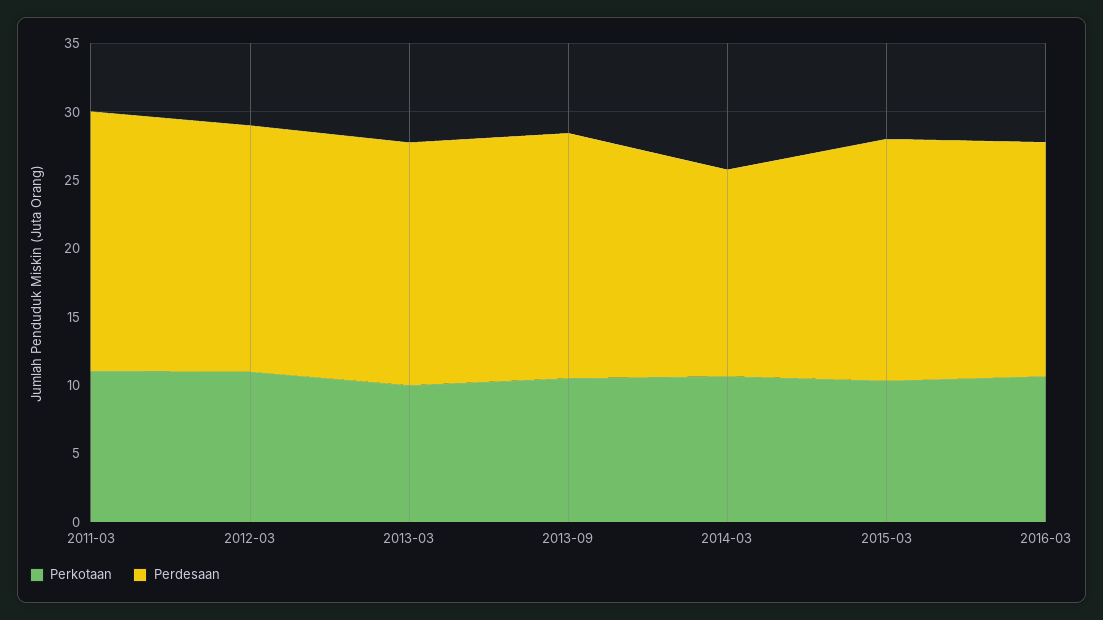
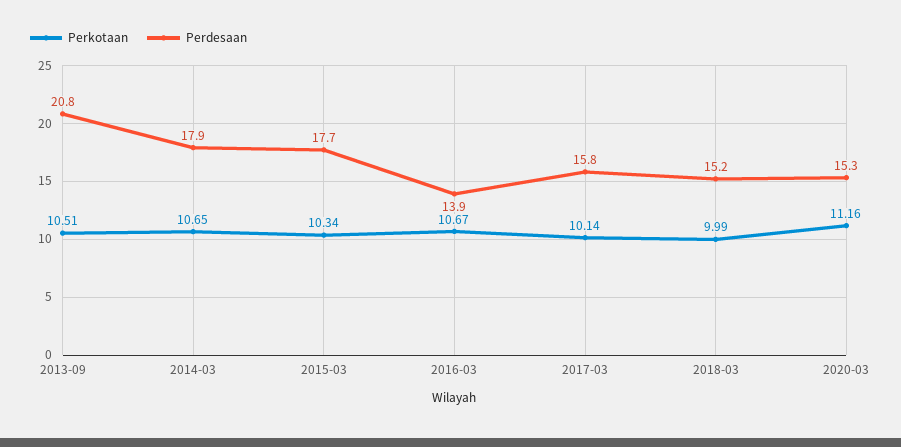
Perkotaan, 2011-03: 11 -> none
Perdesaan, 2011-03: 19 -> none
Perkotaan, 2012-03: 11 -> none
Perdesaan, 2012-03: 18 -> none
Perkotaan, 2013-03: 10 -> none
Perdesaan, 2013-03: 18 -> none
Perdesaan, 2013-09: 18 -> 20.8
Perdesaan, 2014-03: 15 -> 17.9
Perdesaan, 2016-03: 17 -> 13.9
Perkotaan, 2017-03: none -> 10.14
Perdesaan, 2017-03: none -> 15.8
Perkotaan, 2018-03: none -> 9.99
Perdesaan, 2018-03: none -> 15.2
Perkotaan, 2020-03: none -> 11.16
Perdesaan, 2020-03: none -> 15.3

